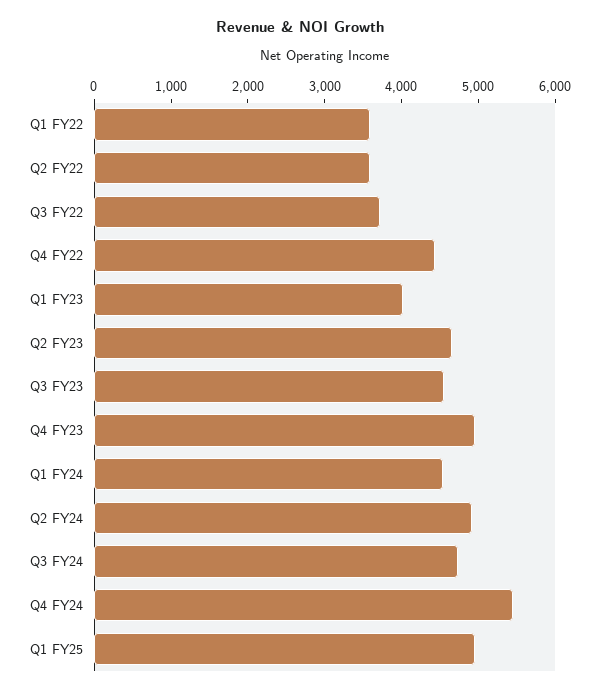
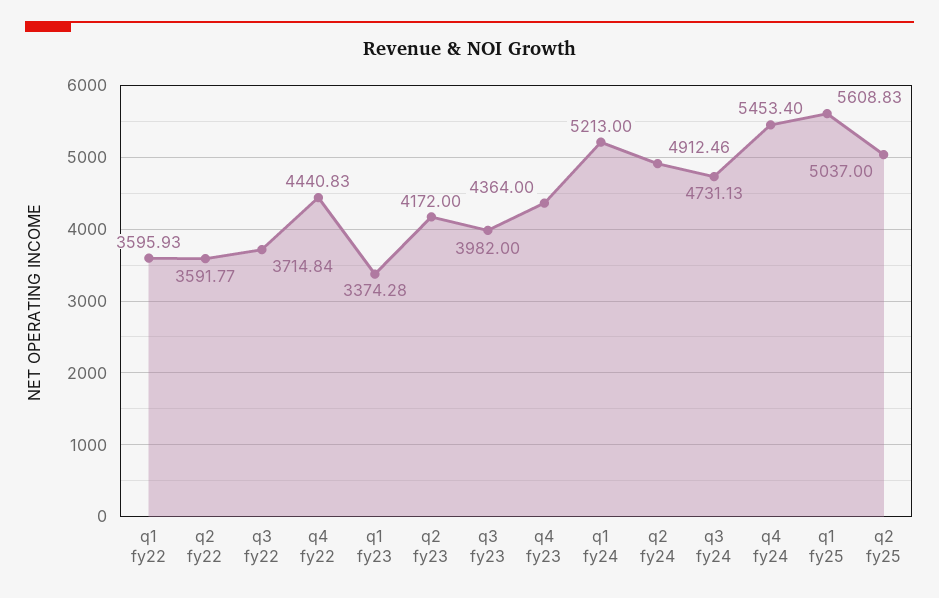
Q1 FY23: 4000 -> 3374.28
Q2 FY23: 4600 -> 4172
Q3 FY23: 4600 -> 3982
Q4 FY23: 5000 -> 4364
Q1 FY24: 4600 -> 5213
Q1 FY25: 5000 -> 5608.83
q2 fy25: none -> 5037

